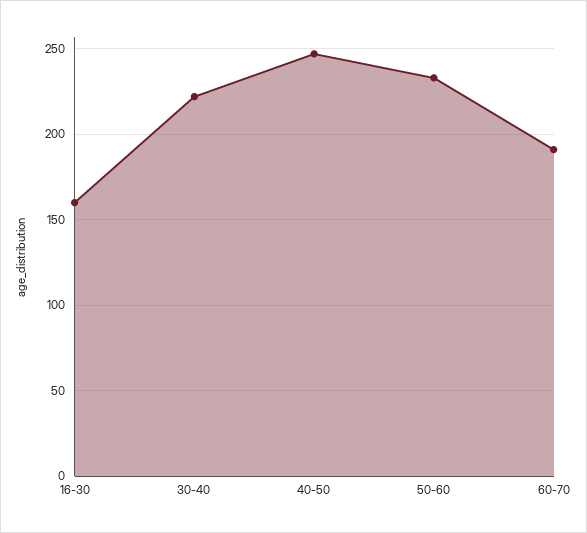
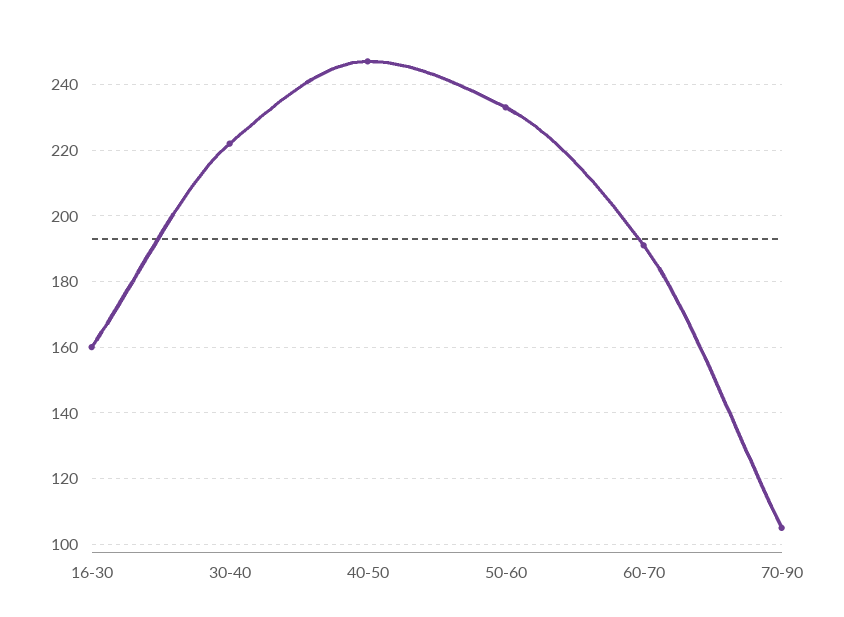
70-90: none -> 105

